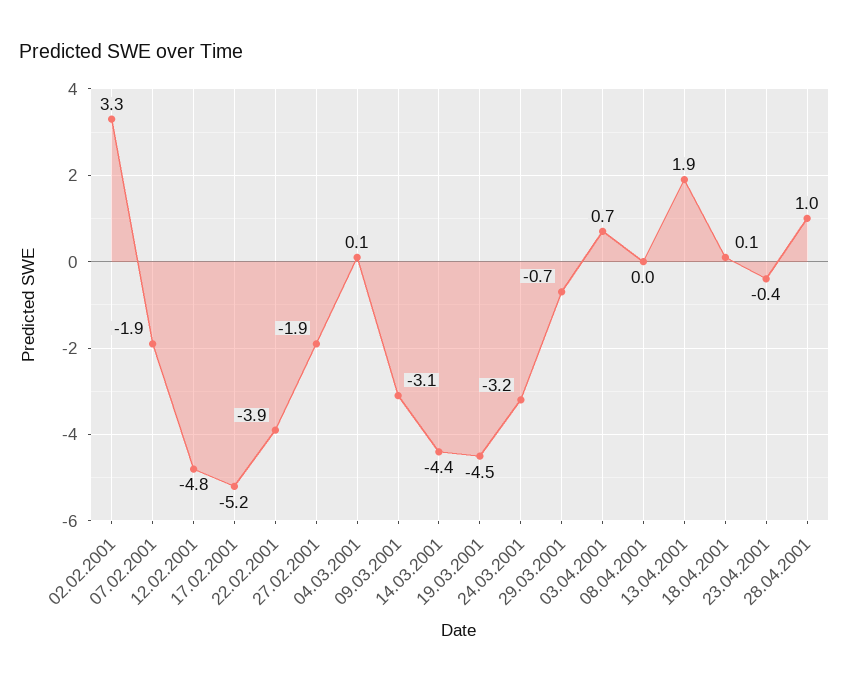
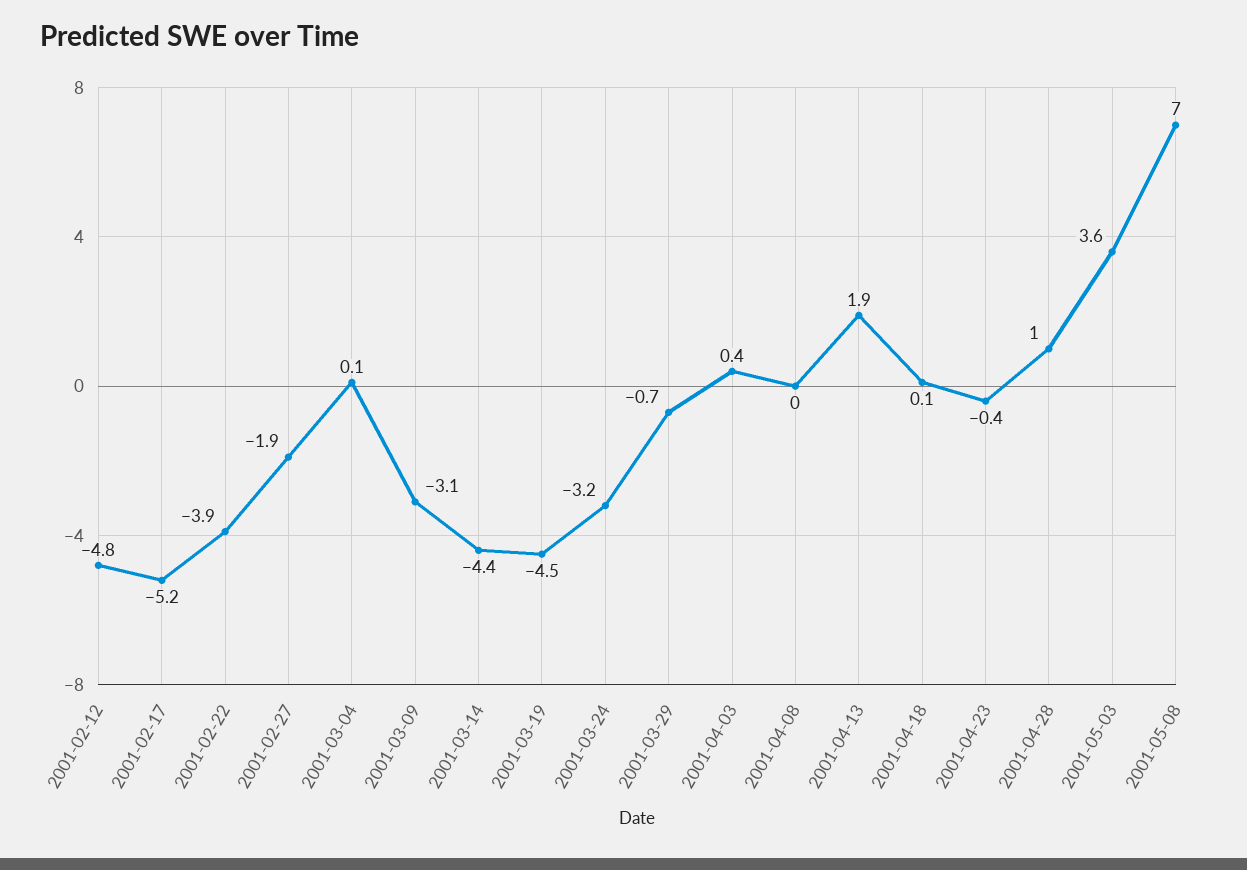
02.02.2001: 3.3 -> none
07.02.2001: -1.9 -> none
03.04.2001: 0.7 -> 0.4
2001-05-03: none -> 3.6
2001-05-08: none -> 7

